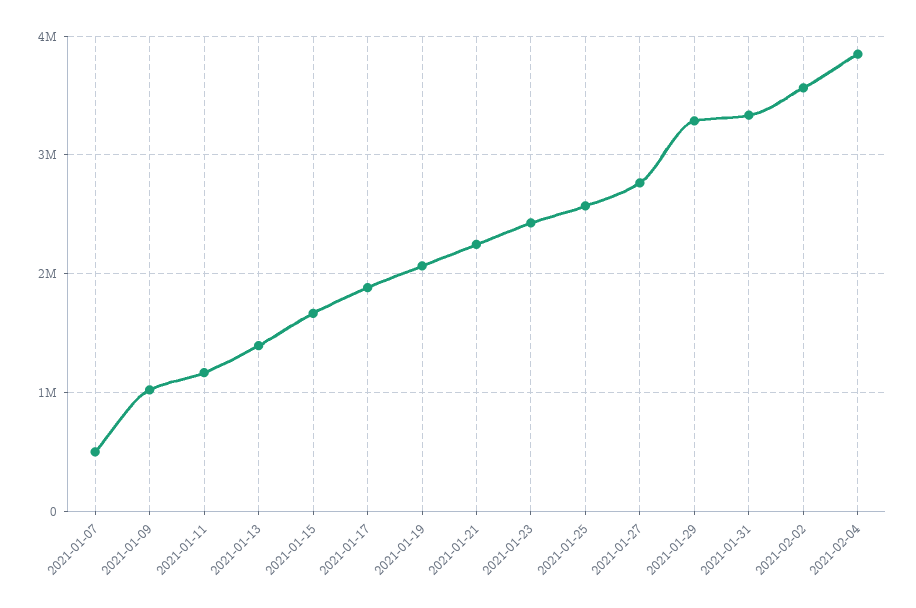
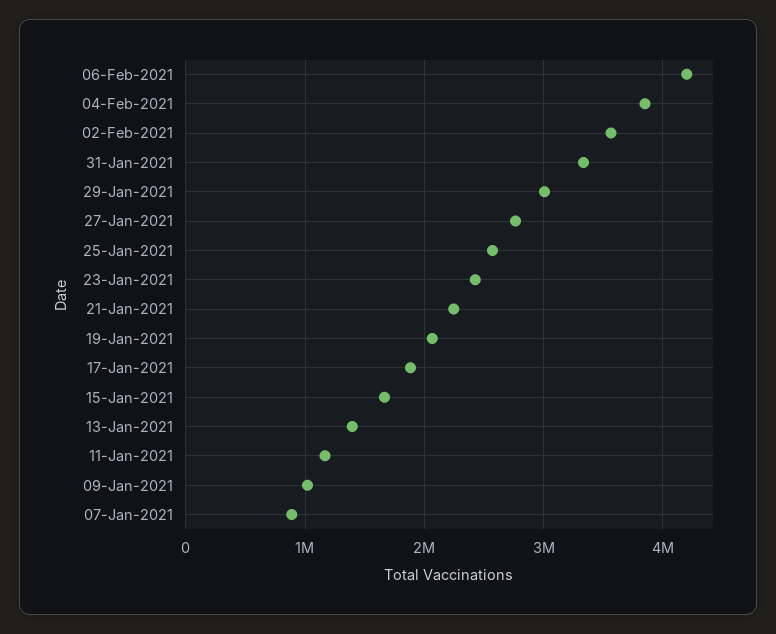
2021-01-07: 500000 -> 900000
2021-01-29: 3300000 -> 3000000
06-Feb-2021: none -> 4200000

